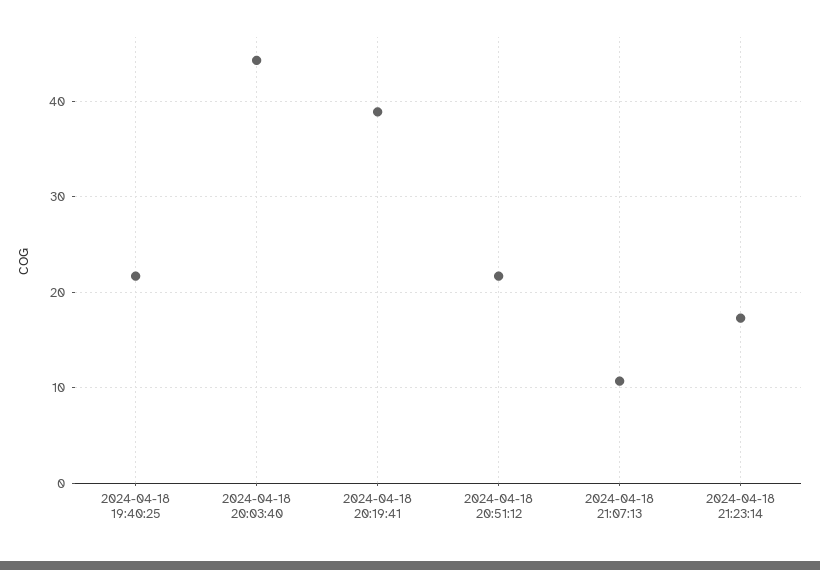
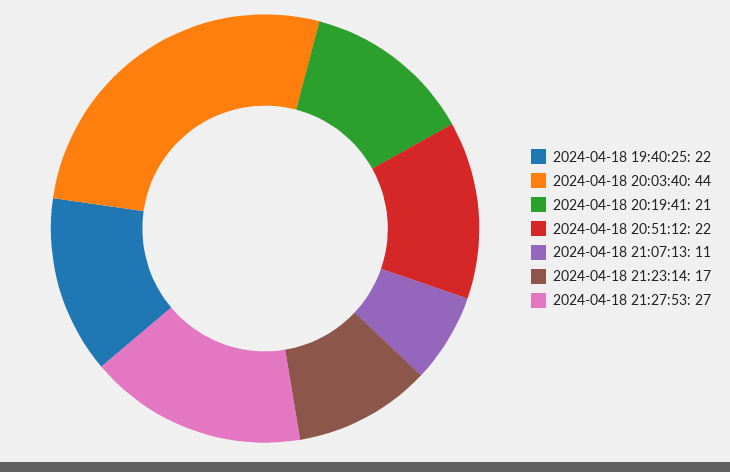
2024-04-18 20:19:41: 39 -> 21
2024-04-18 21:27:53: none -> 27

